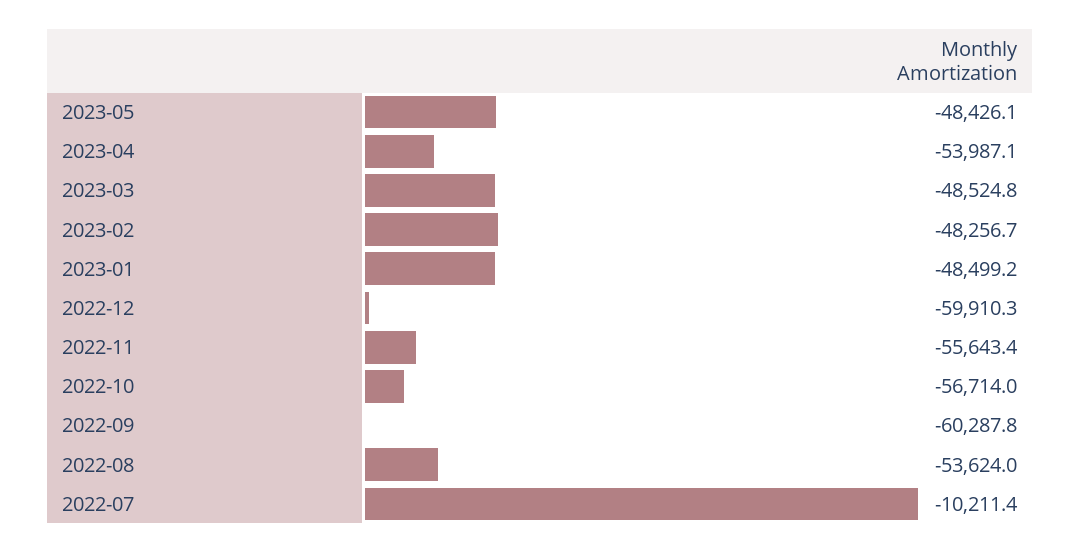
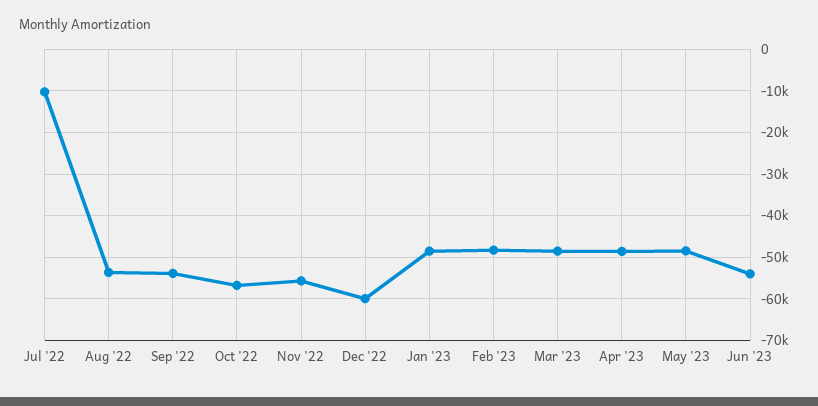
2023-04: -53987.1 -> -48000
2022-09: -60287.8 -> -54000
Jun '23: none -> -54000

